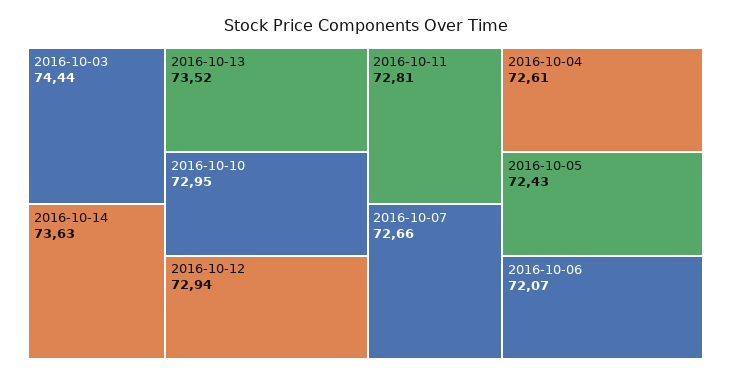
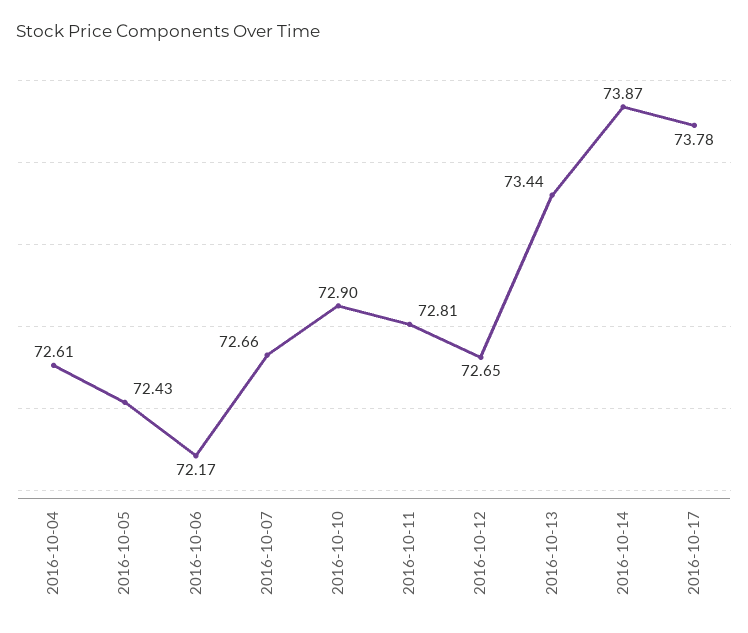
2016-10-03: 74.44 -> none
2016-10-14: 73.63 -> 73.87
2016-10-13: 73.52 -> 73.44
2016-10-10: 72.95 -> 72.9
2016-10-12: 72.94 -> 72.65
2016-10-06: 72.07 -> 72.17
2016-10-17: none -> 73.78

